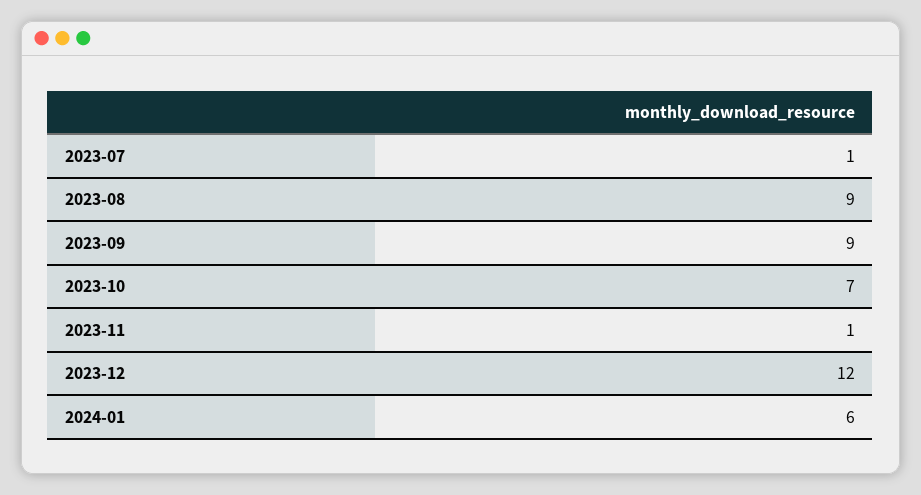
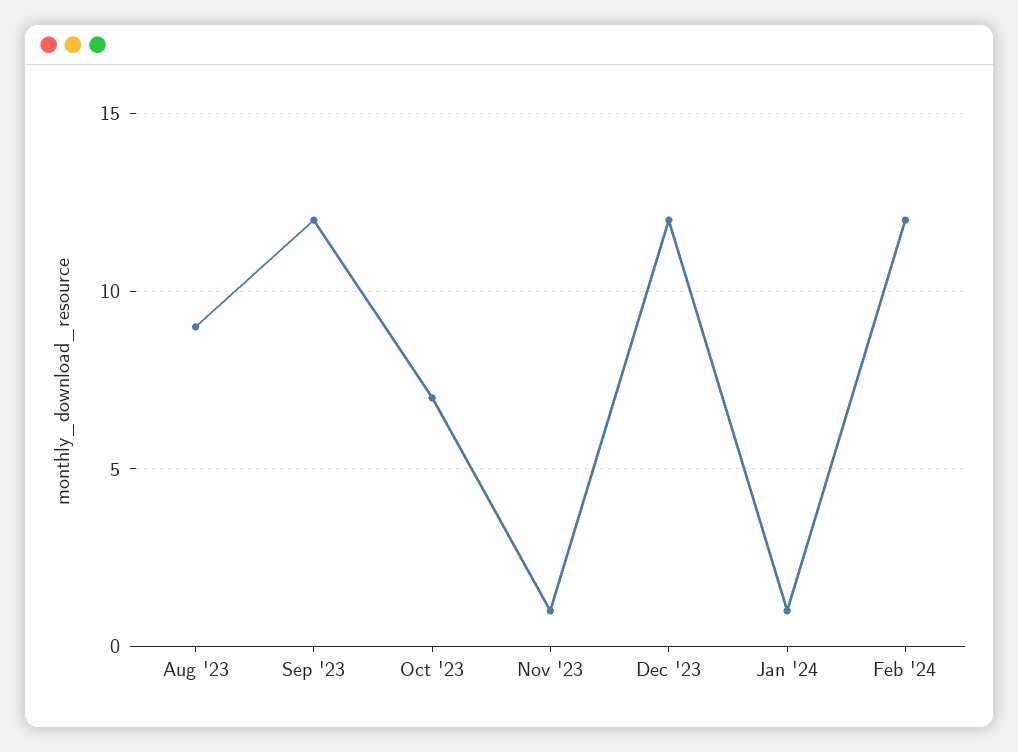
2023-07: 1 -> none
2023-09: 9 -> 12
2024-01: 6 -> 1
Feb '24: none -> 12

